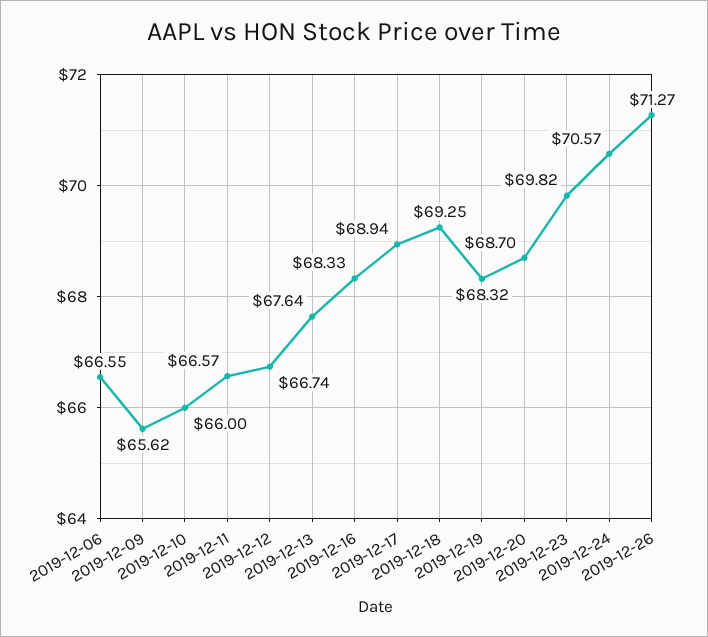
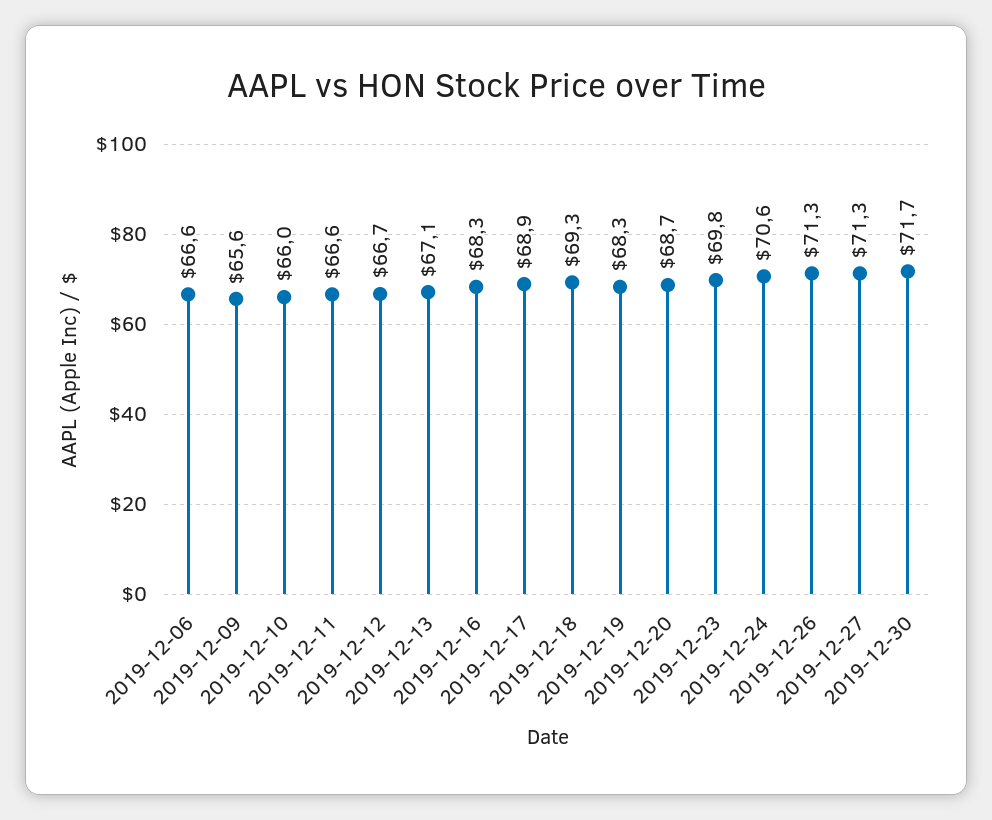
2019-12-13: 67.64 -> 67.1
2019-12-27: none -> 71.3
2019-12-30: none -> 71.7

